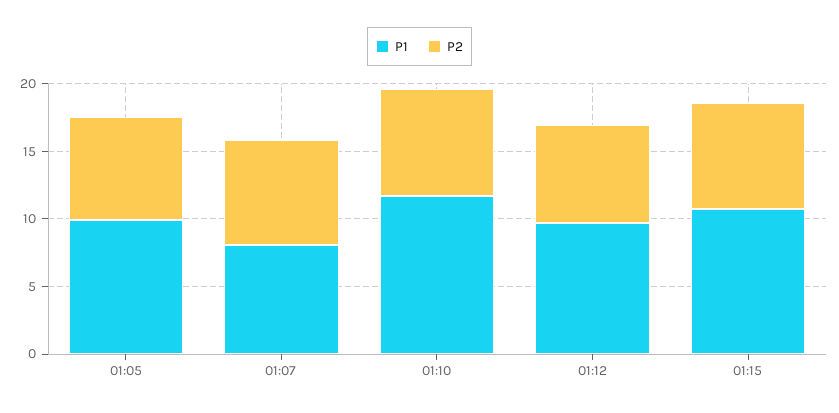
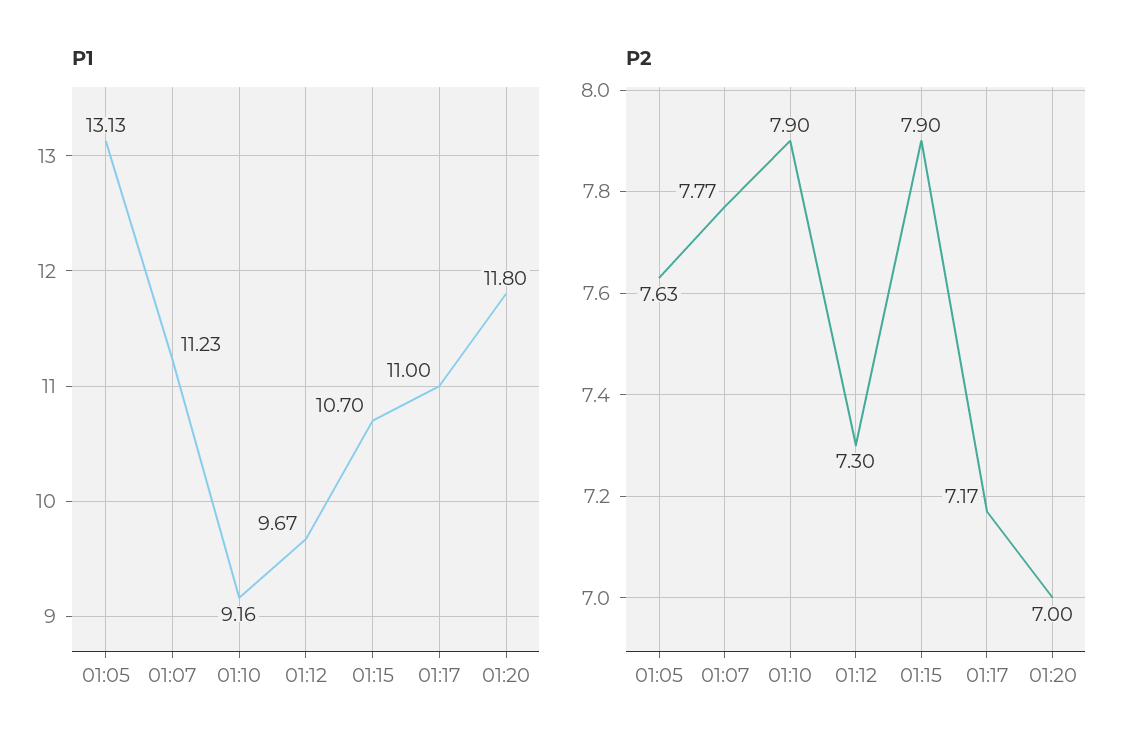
P1, 01:05: 10 -> 13.13
P1, 01:07: 8 -> 11.23
P1, 01:10: 12 -> 9.16
P1, 01:17: none -> 11
P1, 01:20: none -> 11.8
P2, 01:17: none -> 7.17
P2, 01:20: none -> 7

